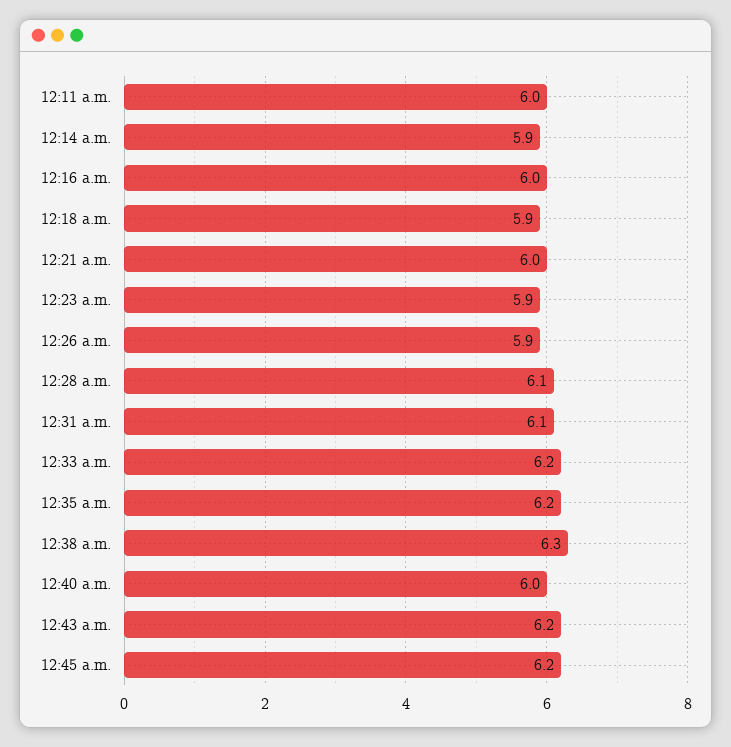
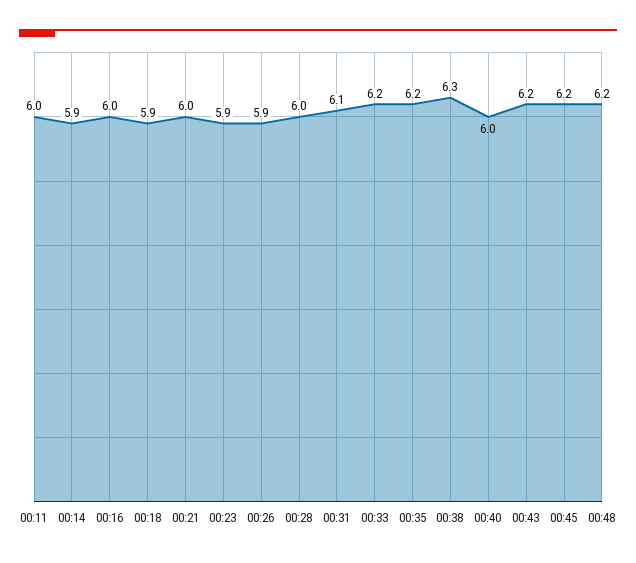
12:28 a.m.: 6.1 -> 6
00:48: none -> 6.2

